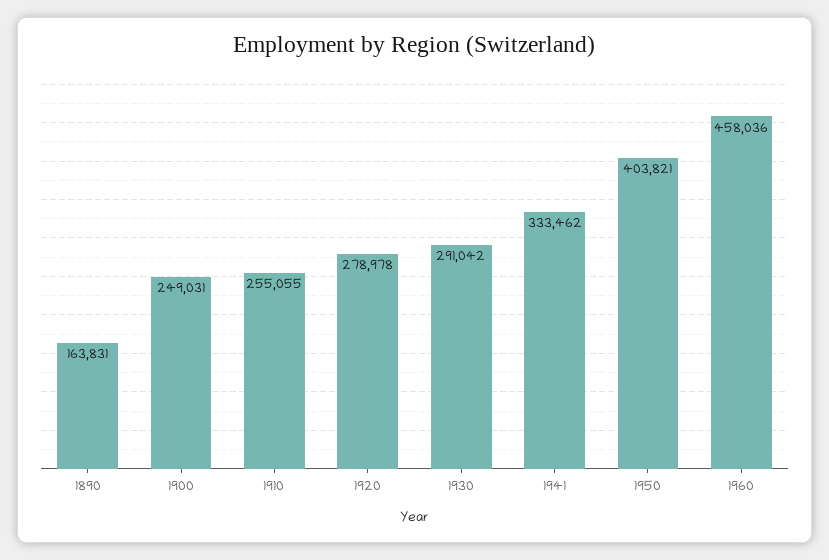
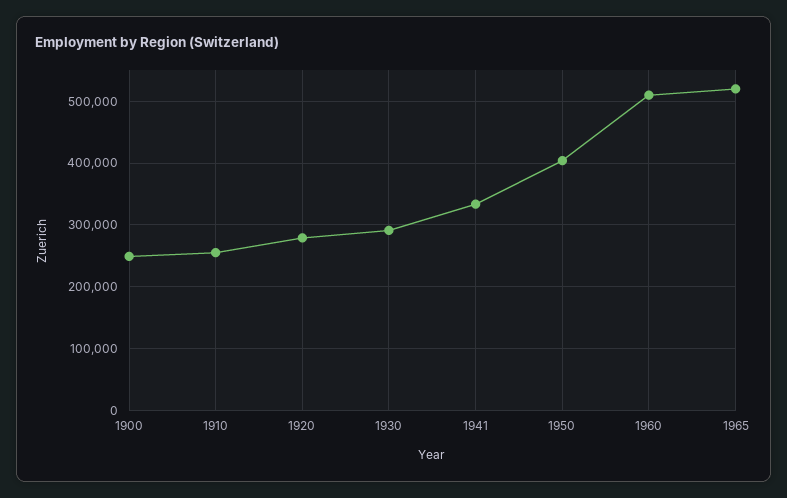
1890: 163831 -> none
1960: 458036 -> 510000
1965: none -> 520000

